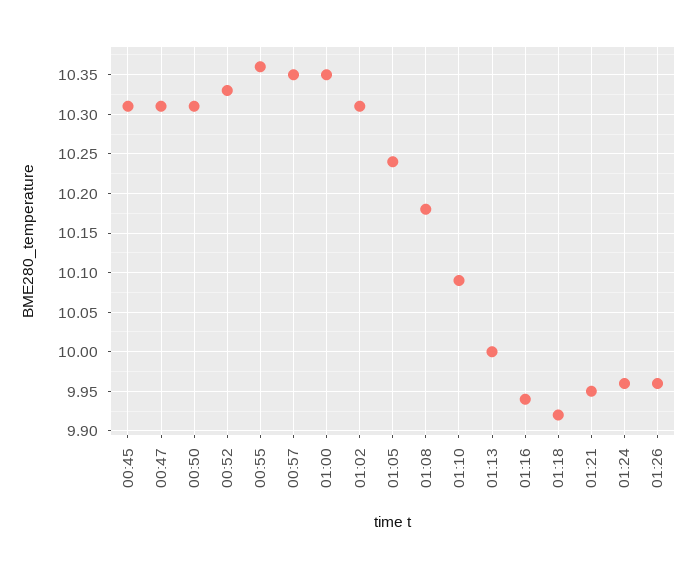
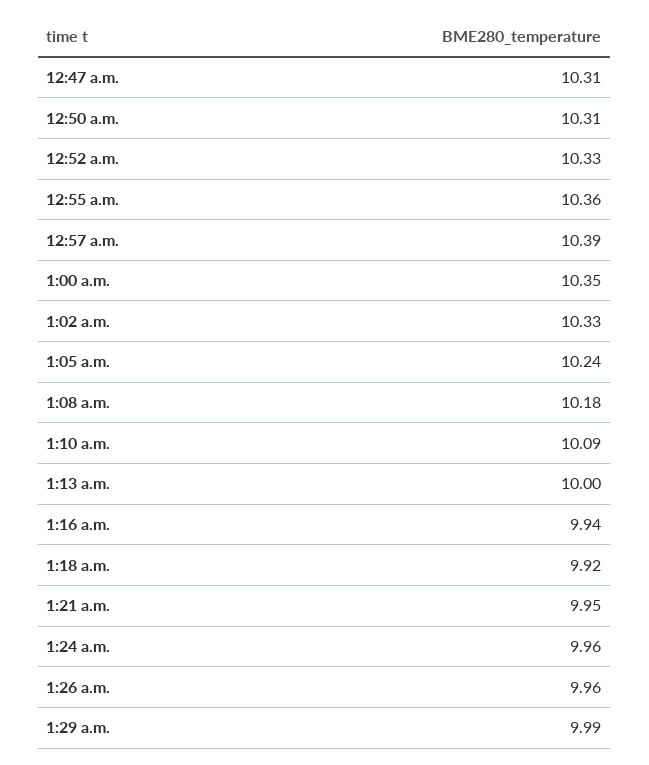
00:45: 10.31 -> none
00:57: 10.35 -> 10.39
01:02: 10.31 -> 10.33
1:29 a.m.: none -> 9.99

